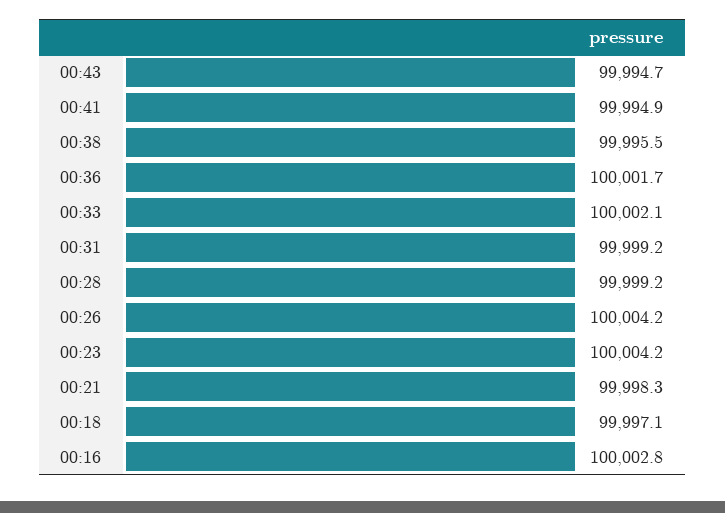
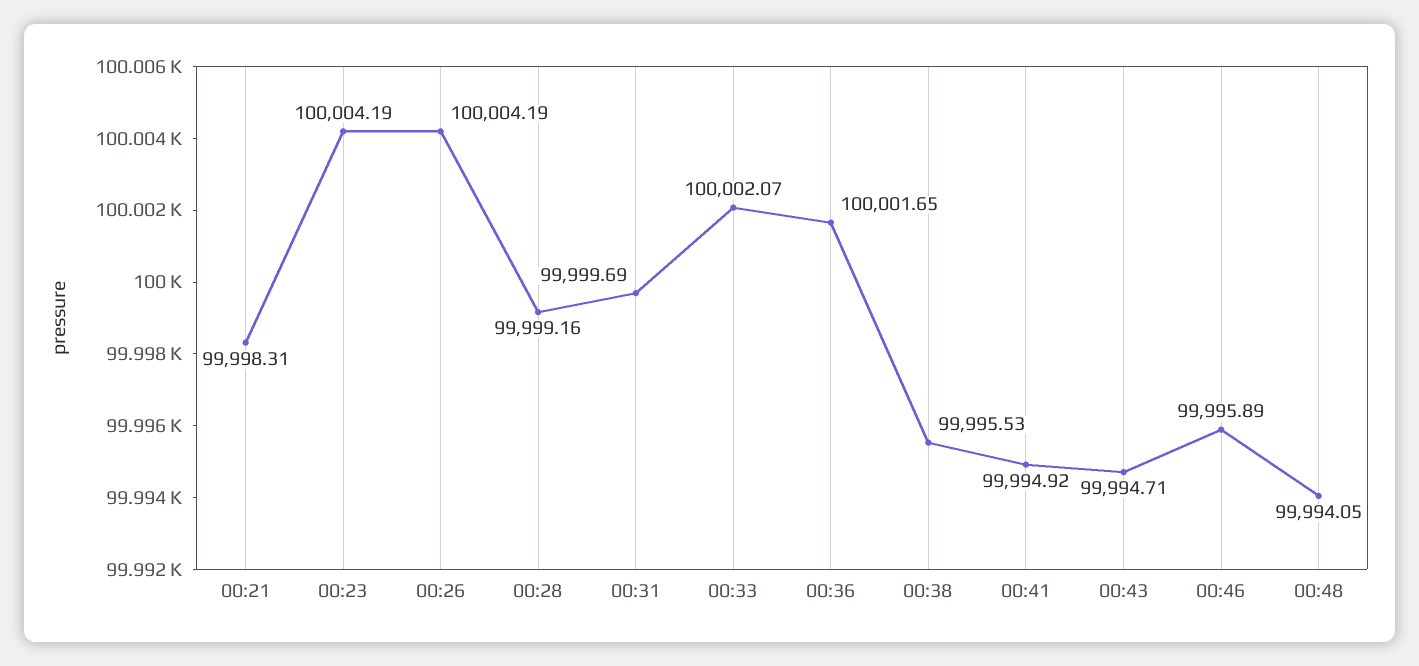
00:31: 99999.2 -> 99999.69
00:18: 99997.1 -> none
00:16: 100002.8 -> none
00:46: none -> 99995.89
00:48: none -> 99994.05

